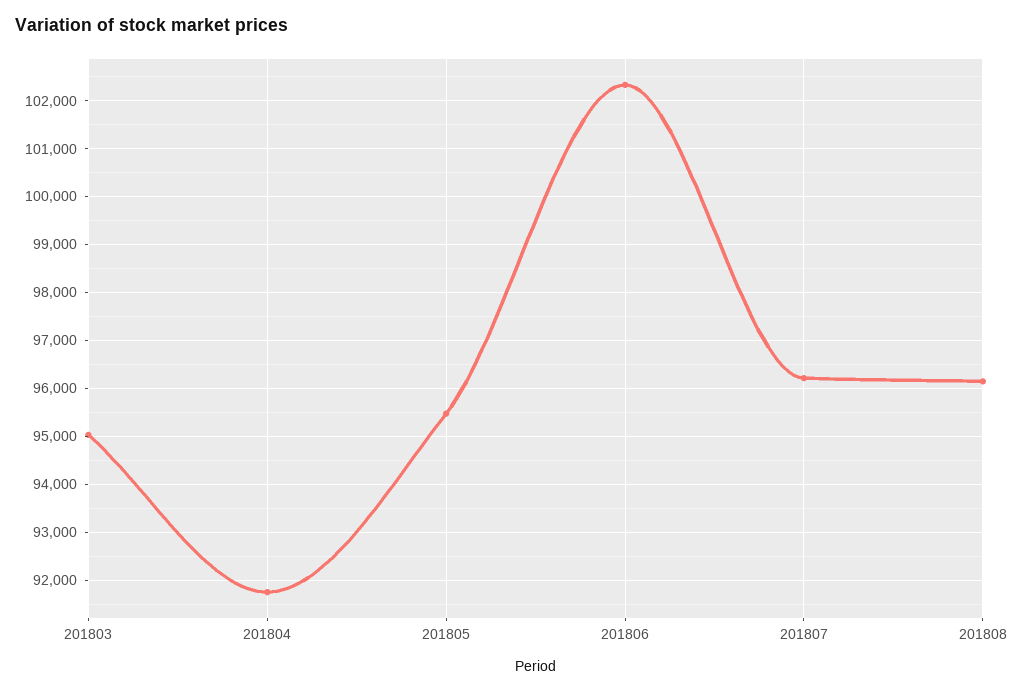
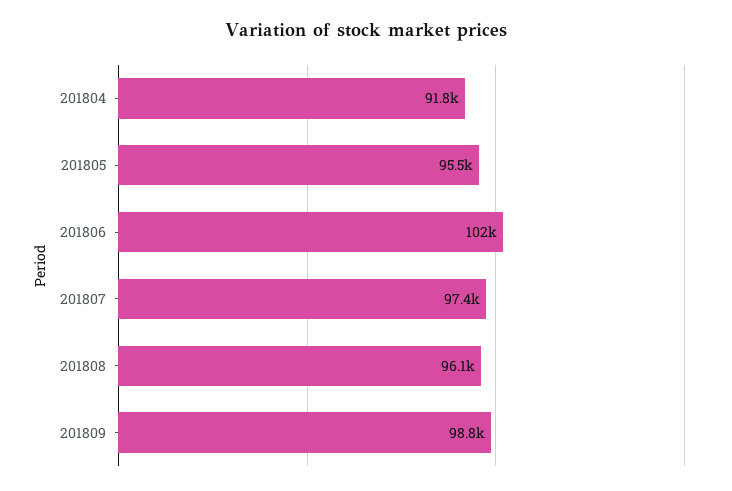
201803: 95000 -> none
201807: 96200 -> 97400
201809: none -> 98800

